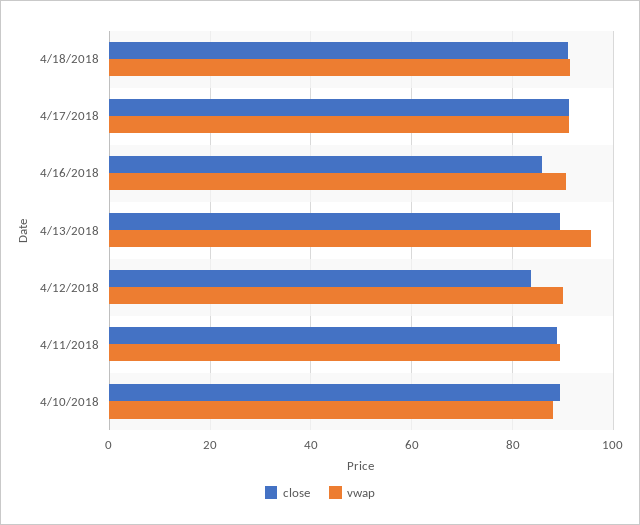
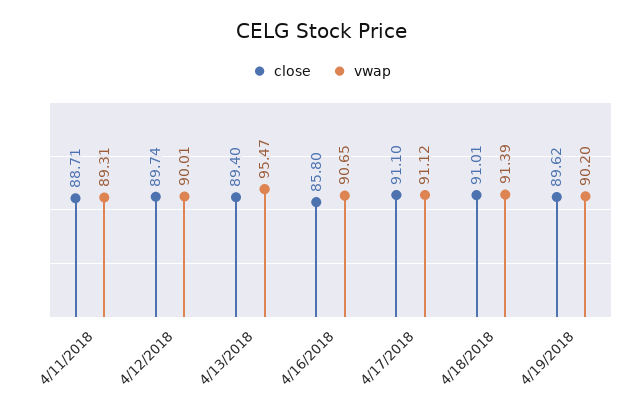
close, 4/12/2018: 84 -> 89.74
close, 4/10/2018: 90 -> none
vwap, 4/10/2018: 88 -> none
close, 4/19/2018: none -> 89.62
vwap, 4/19/2018: none -> 90.2

